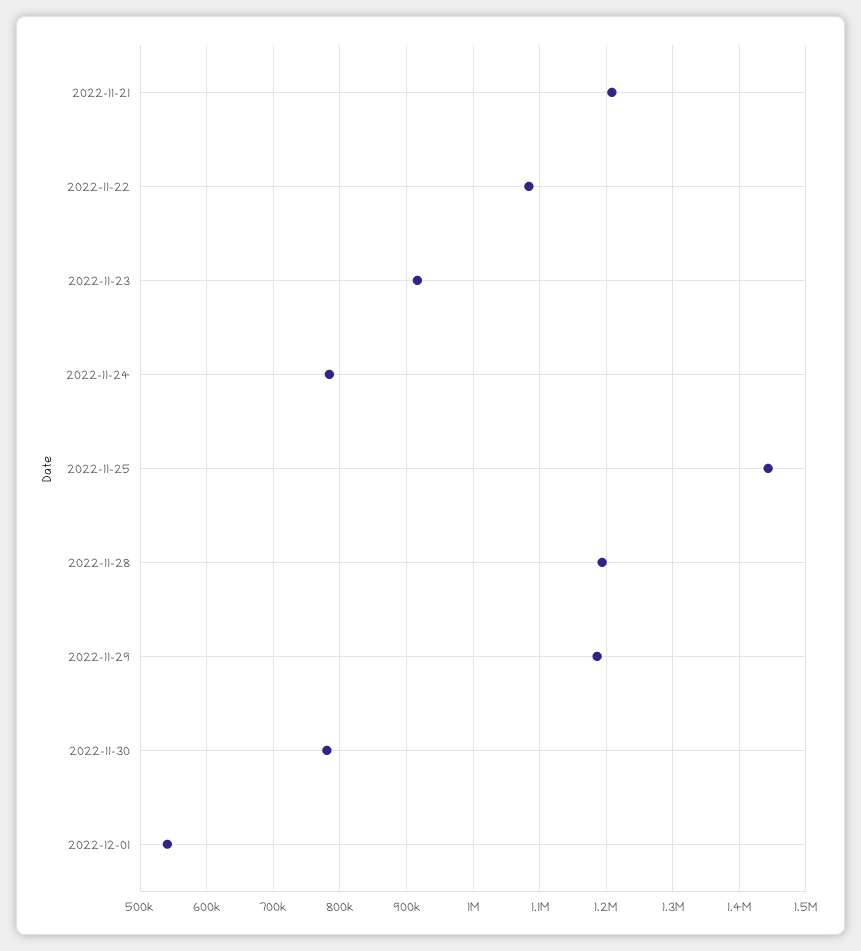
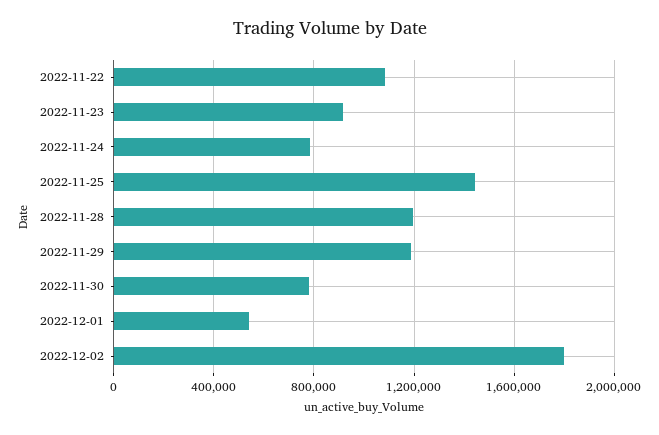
2022-11-21: 1210000 -> none
2022-12-02: none -> 1800000

